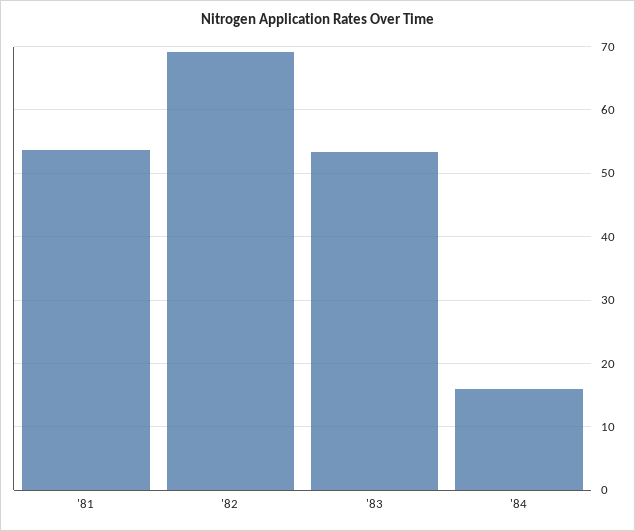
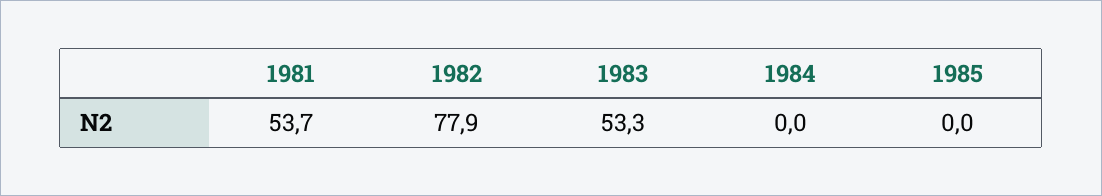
'82: 69 -> 77.9
'84: 16 -> 0
1985: none -> 0

